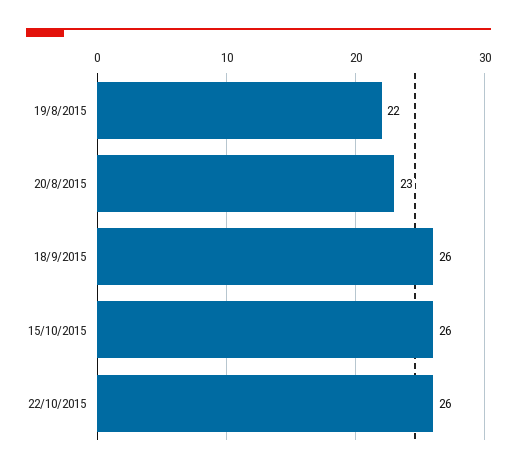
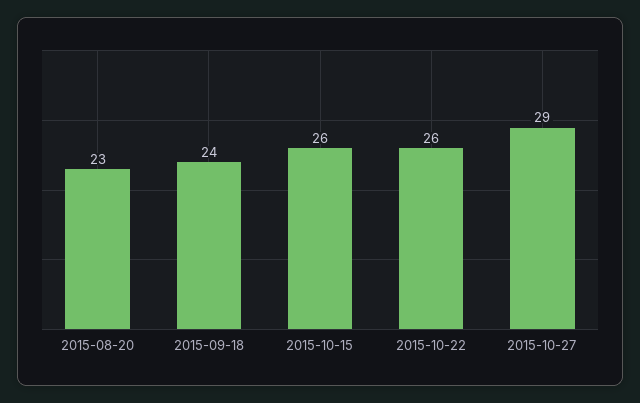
19/8/2015: 22 -> none
18/9/2015: 26 -> 24
2015-10-27: none -> 29

